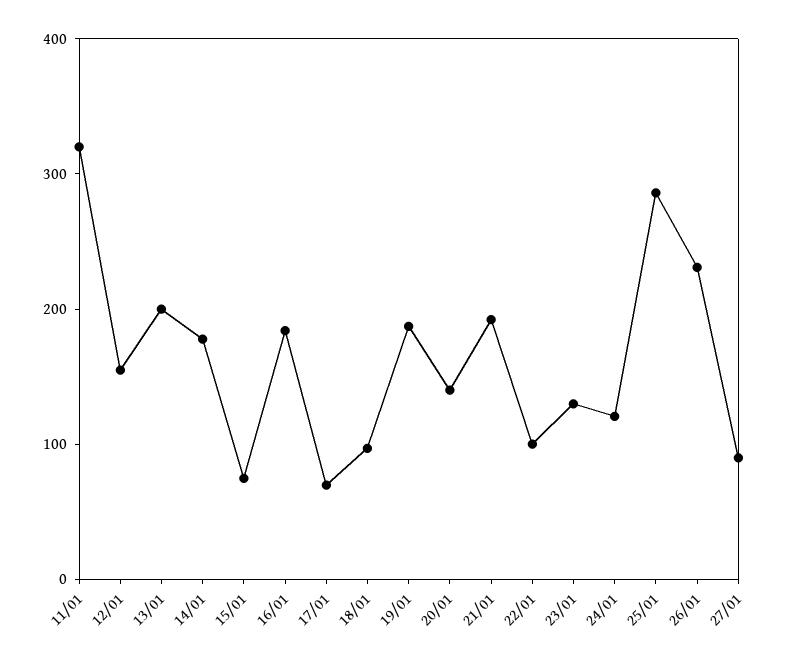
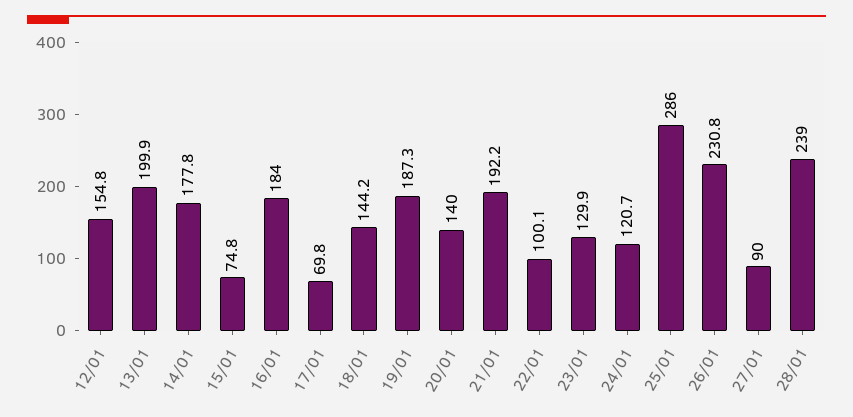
11/01: 320 -> none
18/01: 100 -> 144.2
28/01: none -> 239

